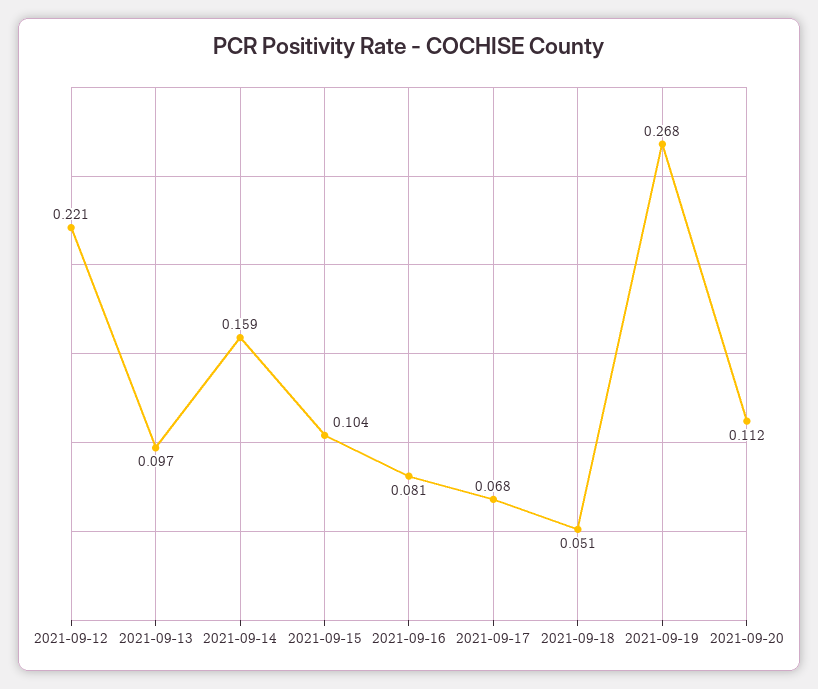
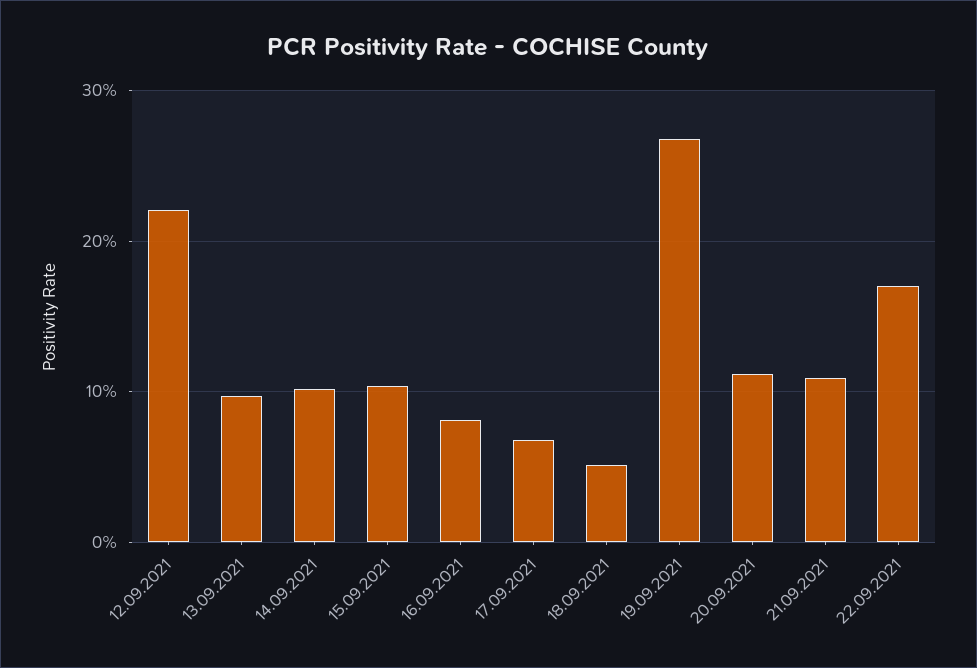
2021-09-14: 0.159 -> 0.1
21.09.2021: none -> 0.11
22.09.2021: none -> 0.17

